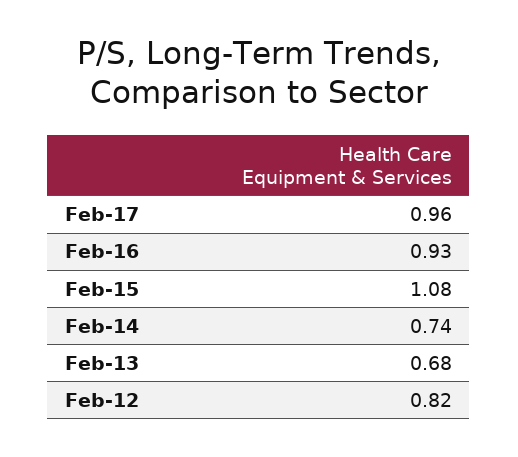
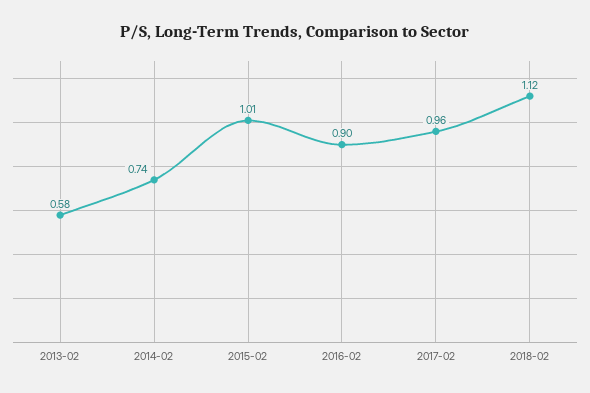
Feb-16: 0.93 -> 0.9
Feb-15: 1.08 -> 1.01
Feb-13: 0.68 -> 0.58
Feb-12: 0.82 -> none
2018-02: none -> 1.12

